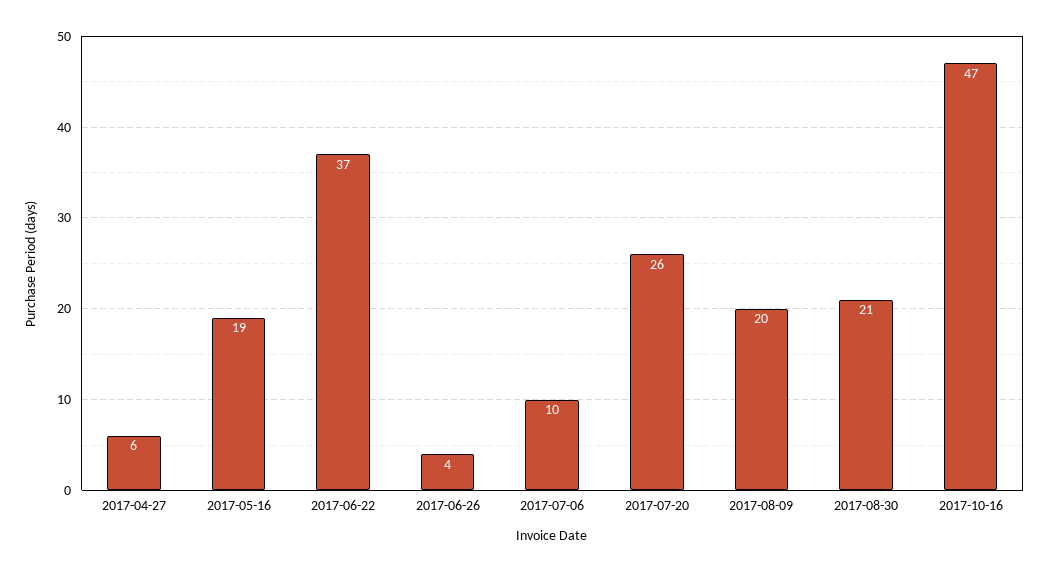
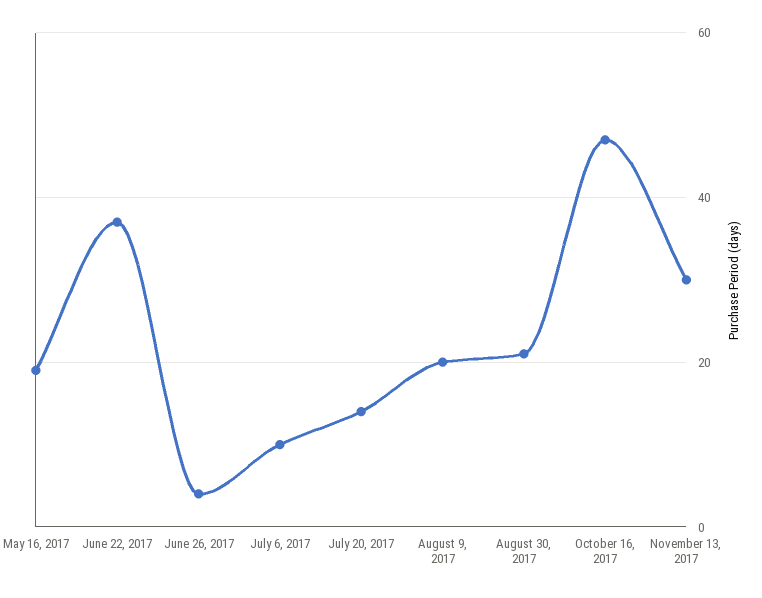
2017-04-27: 6 -> none
2017-07-20: 26 -> 15
November 13, 2017: none -> 30

